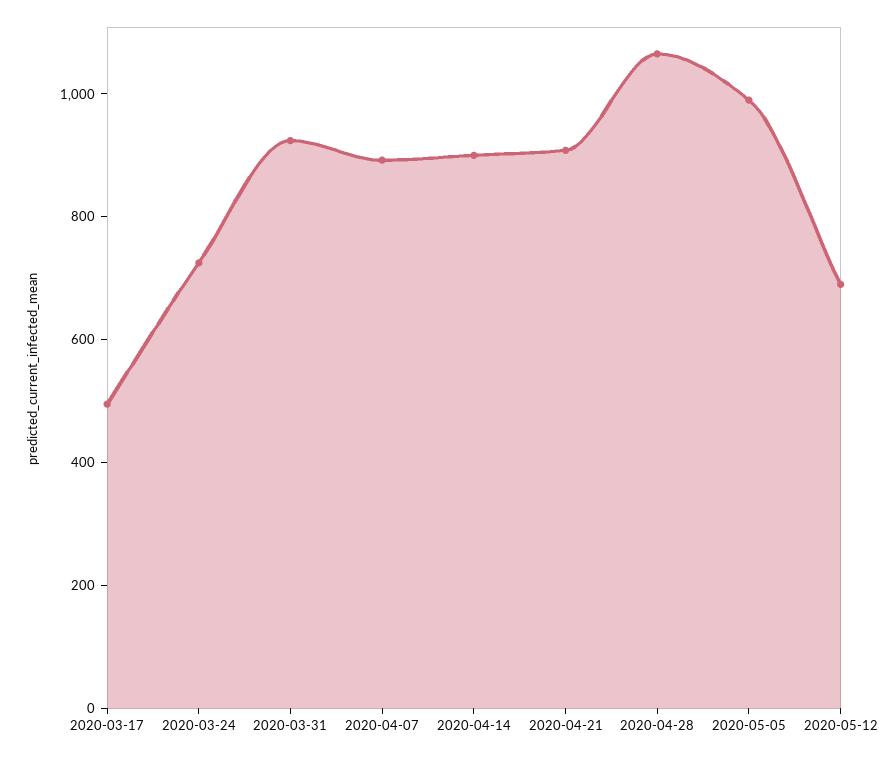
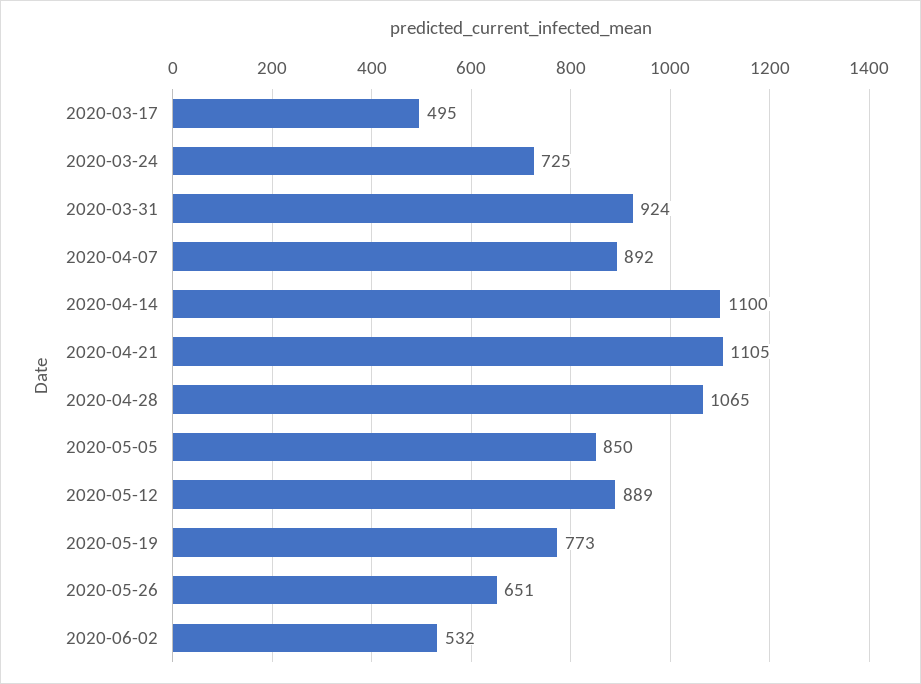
2020-04-14: 900 -> 1100
2020-04-21: 900 -> 1105
2020-05-05: 1000 -> 850
2020-05-12: 700 -> 889
2020-05-19: none -> 773
2020-05-26: none -> 651
2020-06-02: none -> 532

